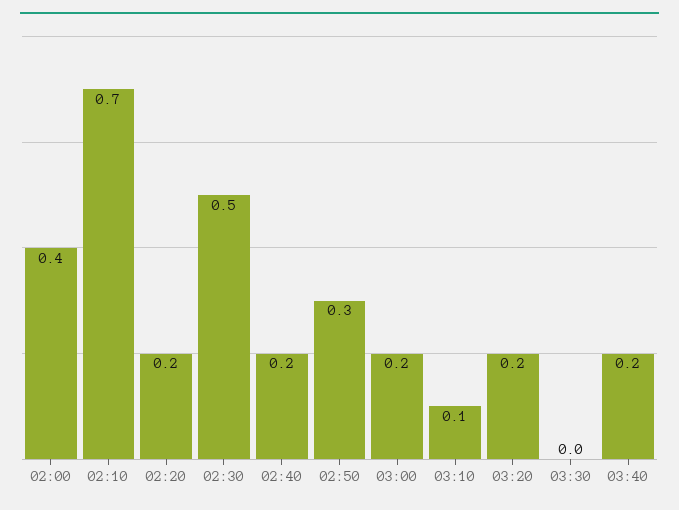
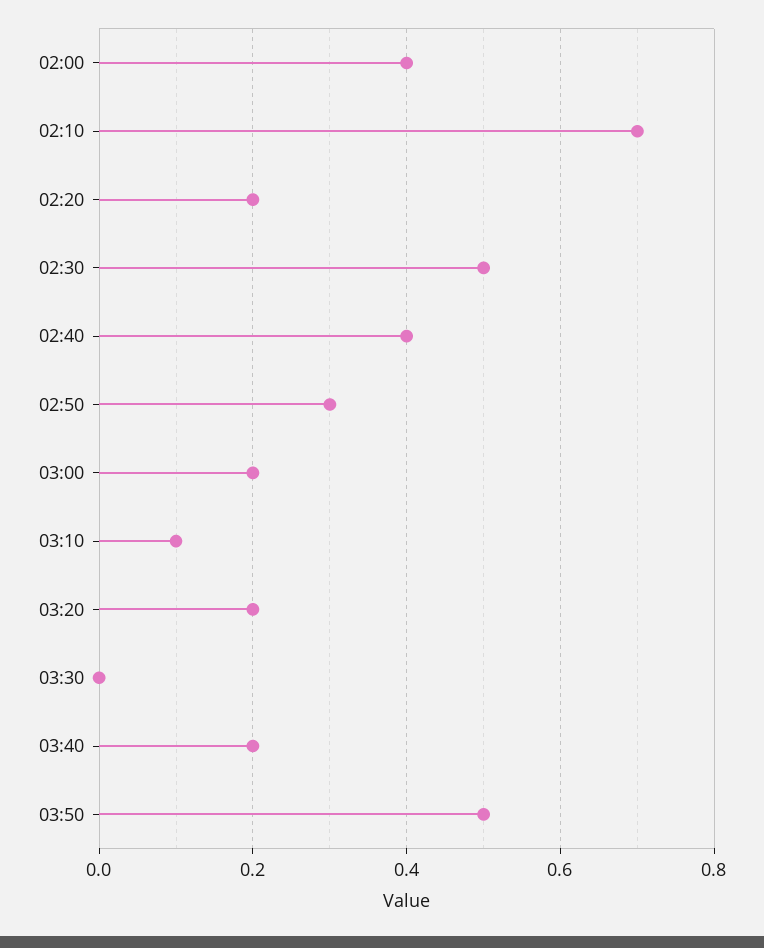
02:40: 0.2 -> 0.4
03:50: none -> 0.5

